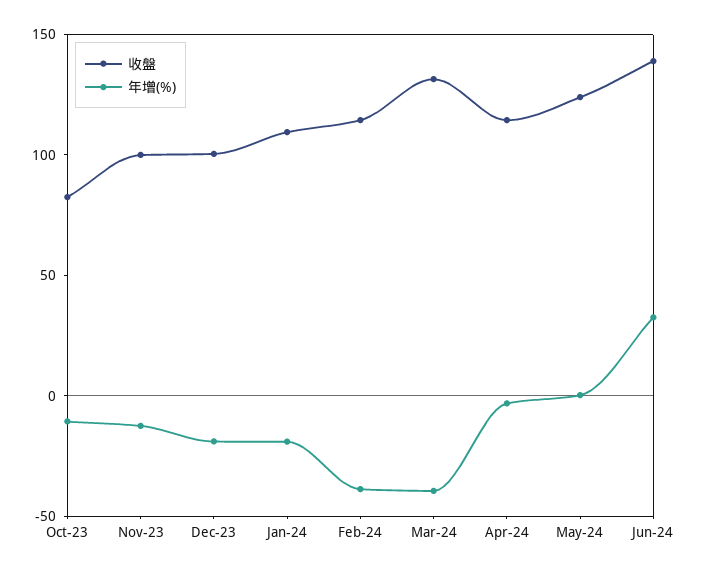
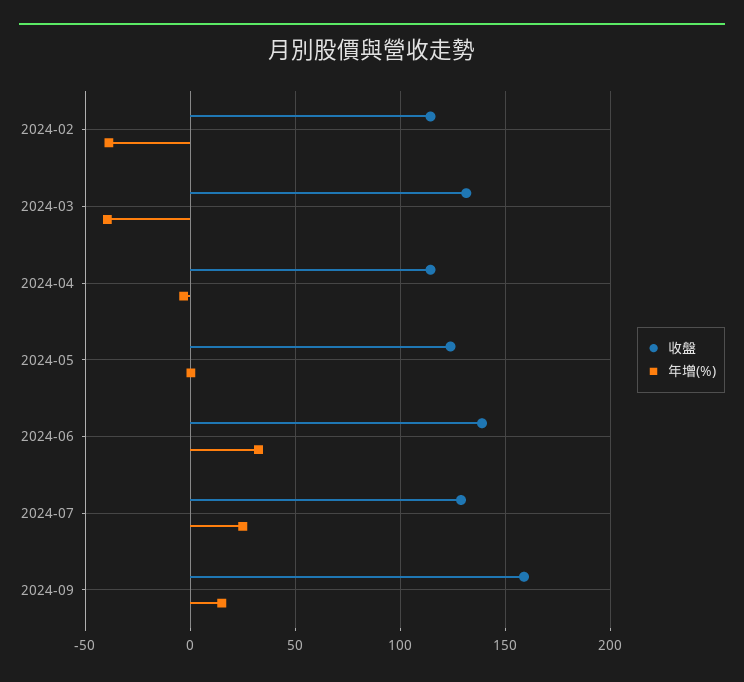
收盤, Oct-23: 80 -> none
年增(%), Oct-23: -10 -> none
收盤, Nov-23: 100 -> none
年增(%), Nov-23: -10 -> none
收盤, Dec-23: 100 -> none
年增(%), Dec-23: -20 -> none
收盤, Jan-24: 110 -> none
年增(%), Jan-24: -20 -> none
收盤, 2024-07: none -> 130
年增(%), 2024-07: none -> 25
收盤, 2024-09: none -> 160
年增(%), 2024-09: none -> 15

